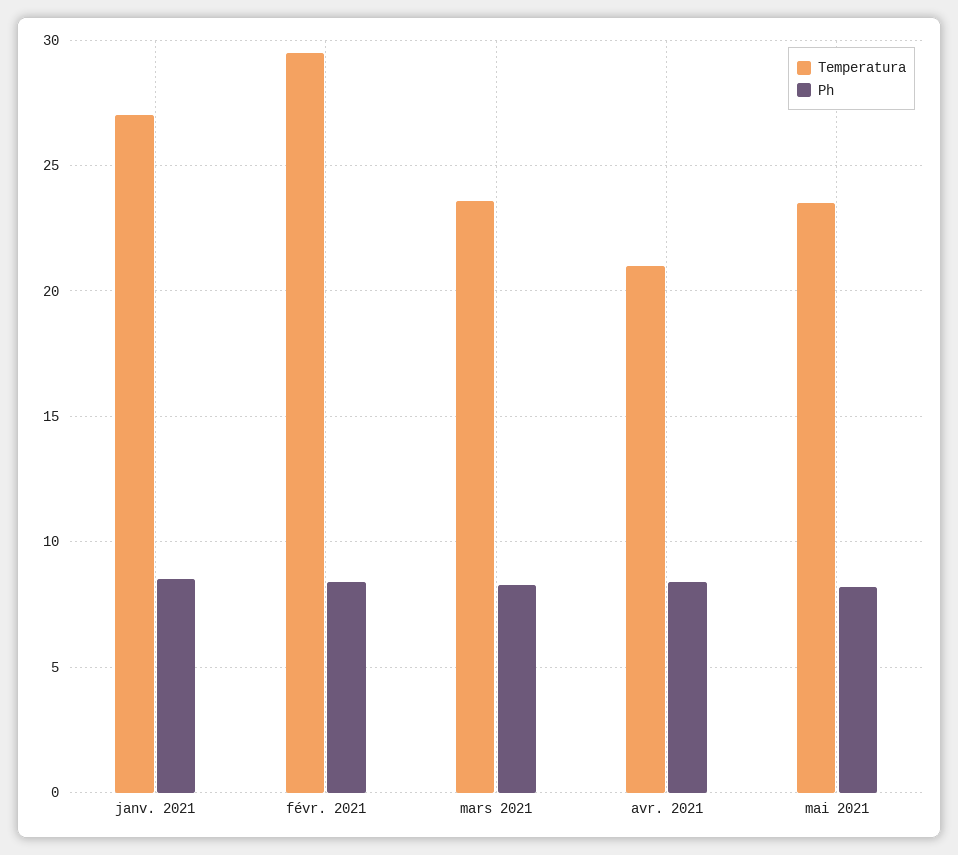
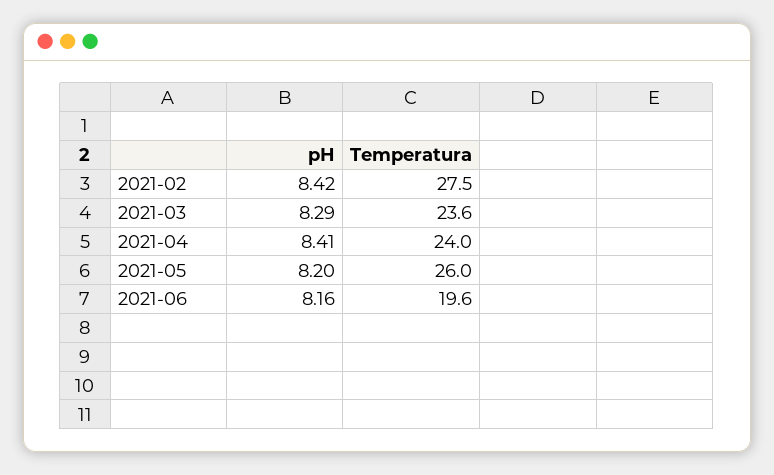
Temperatura, janv. 2021: 27 -> none
Ph, janv. 2021: 8.5 -> none
Temperatura, févr. 2021: 29.5 -> 27.5
Temperatura, avr. 2021: 21 -> 24
Temperatura, mai 2021: 23.5 -> 26
Ph, 2021-06: none -> 8.16
Temperatura, 2021-06: none -> 19.6

